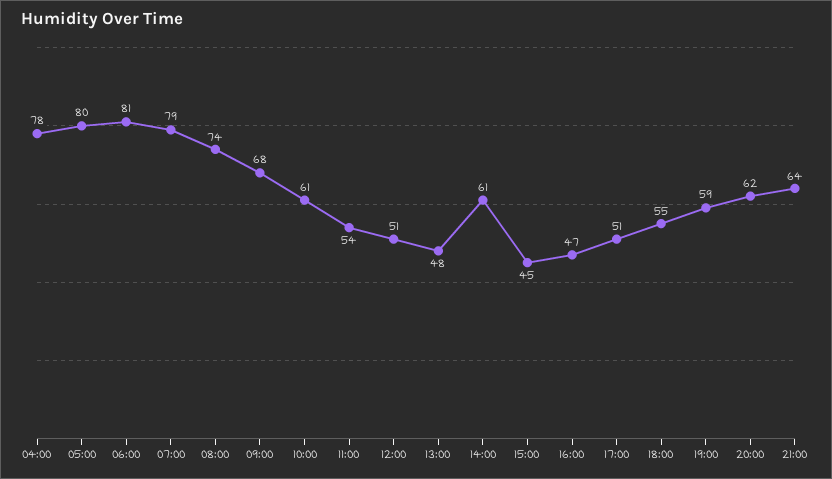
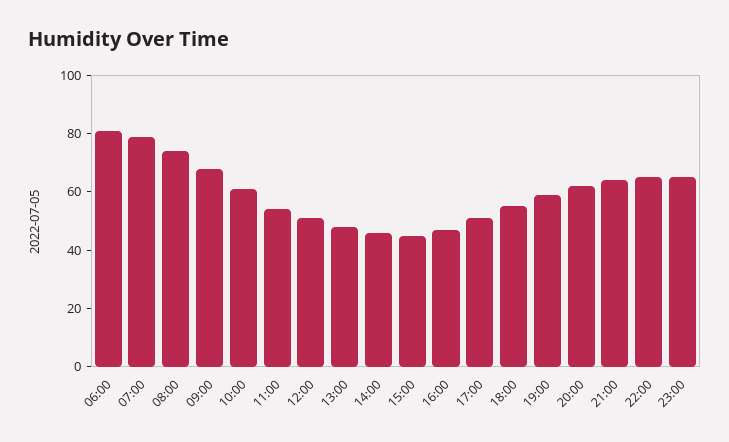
04:00: 78 -> none
05:00: 80 -> none
14:00: 61 -> 45
22:00: none -> 65
23:00: none -> 65

